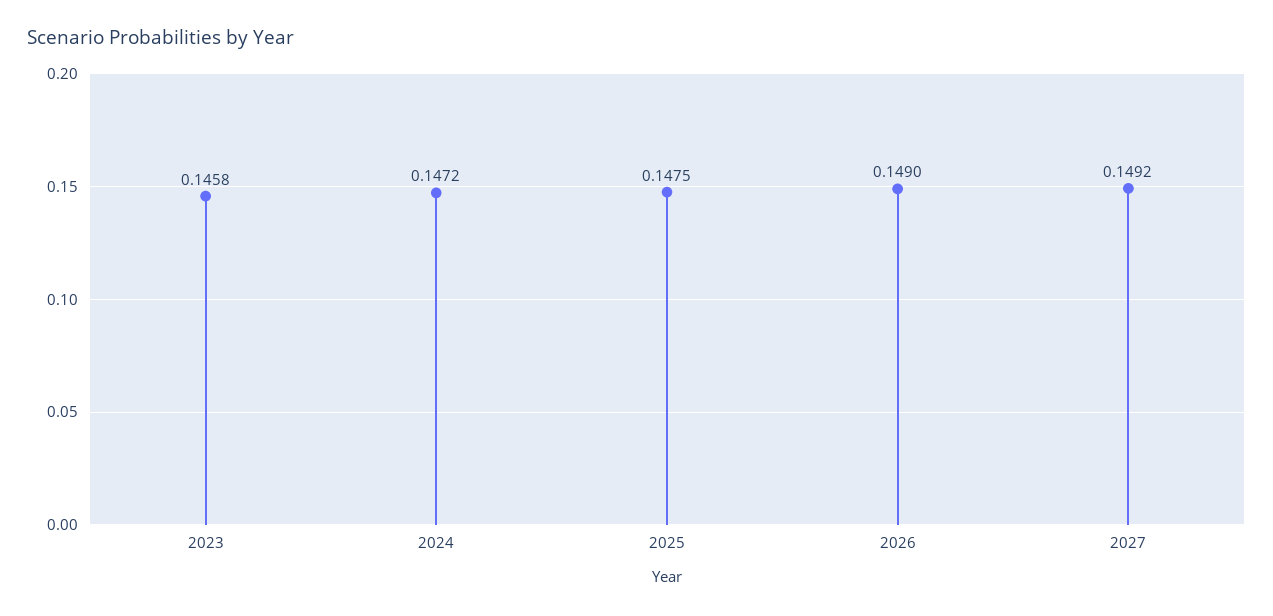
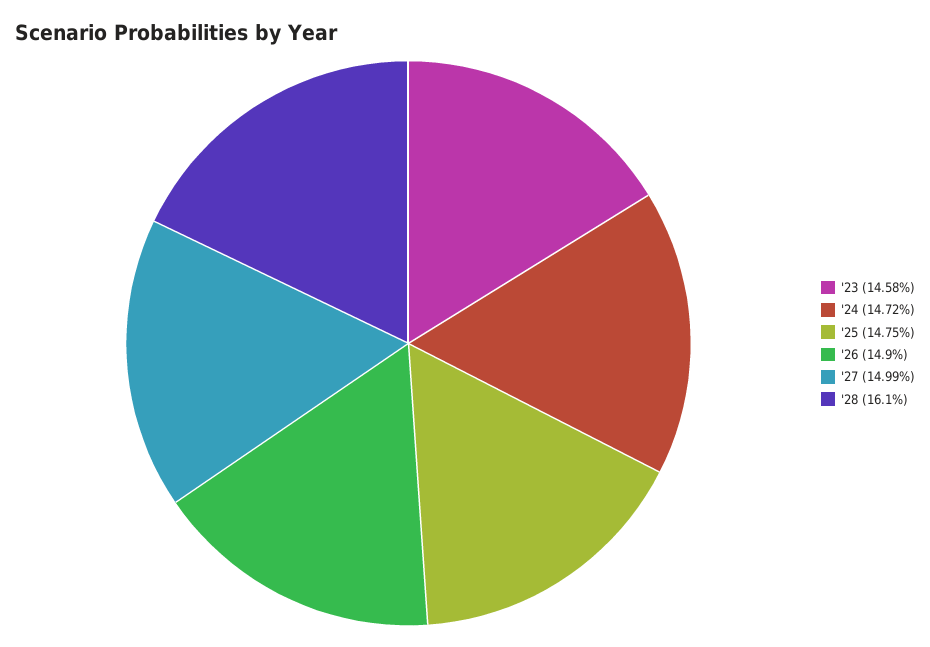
2027: 0.1492 -> 0.1499
'28: none -> 0.161

